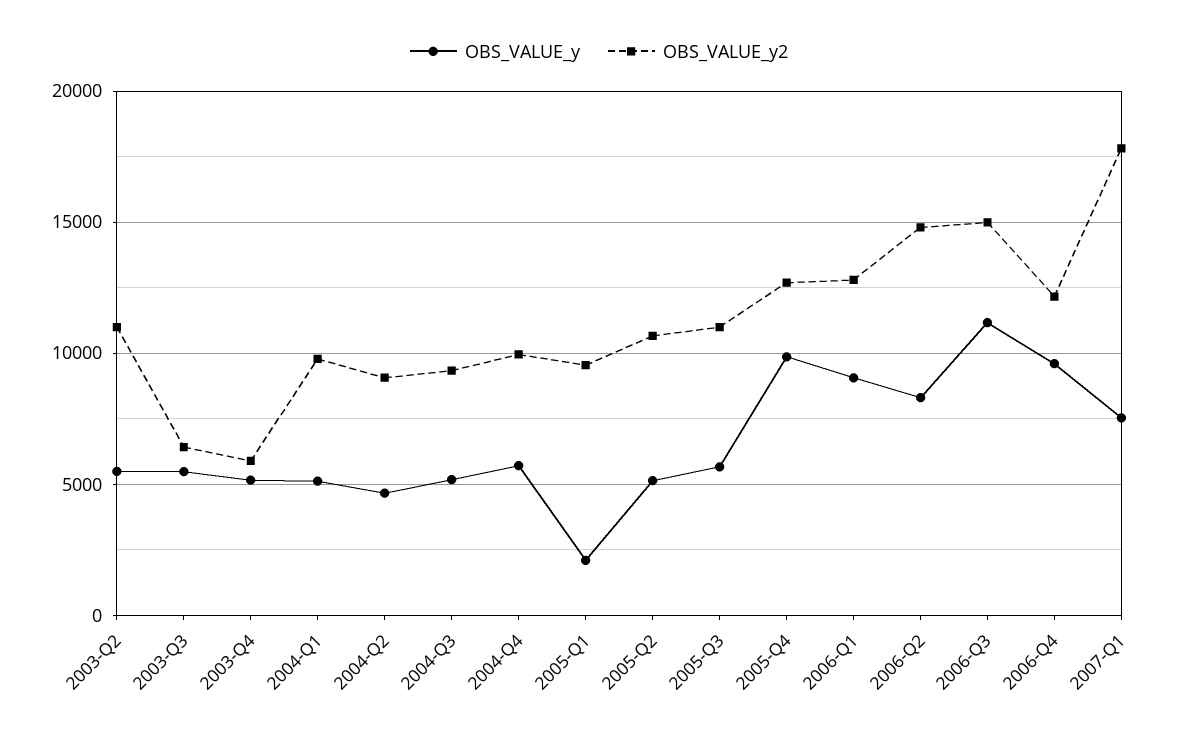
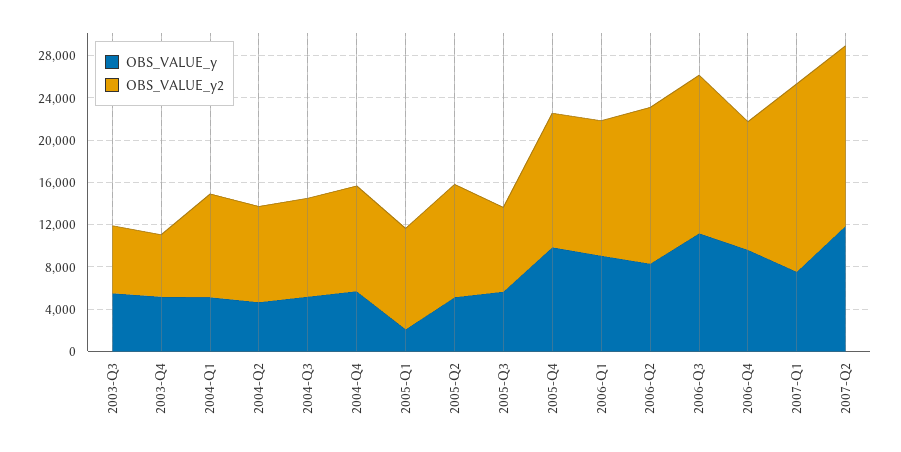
OBS_VALUE_y, 2003-Q2: 5500 -> none
OBS_VALUE_y2, 2003-Q2: 11000 -> none
OBS_VALUE_y2, 2005-Q3: 11000 -> 8000
OBS_VALUE_y, 2007-Q2: none -> 12000
OBS_VALUE_y2, 2007-Q2: none -> 17000

